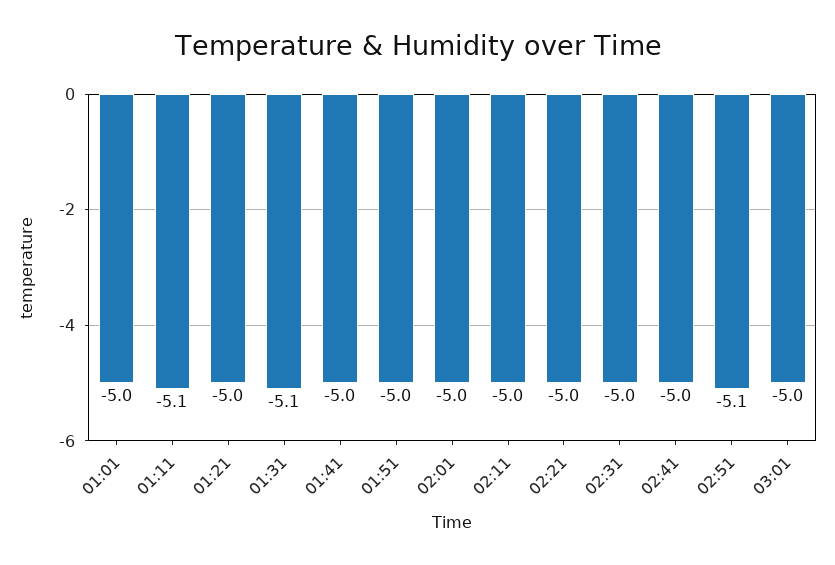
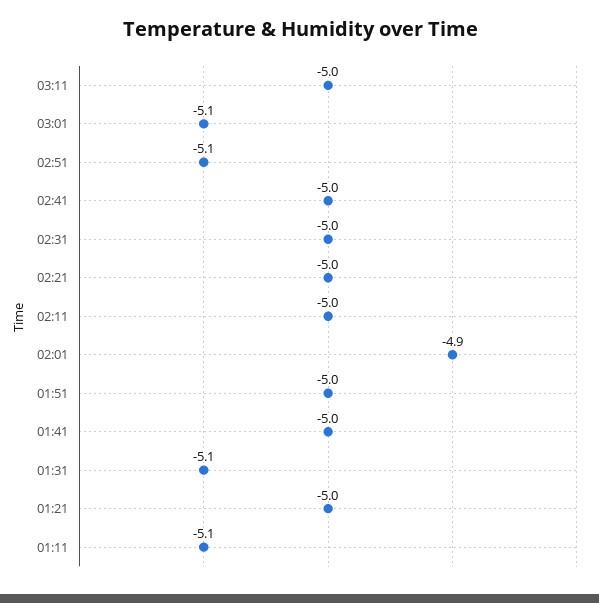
01:01: -5 -> none
02:01: -5 -> -4.9
03:01: -5 -> -5.1
03:11: none -> -5

